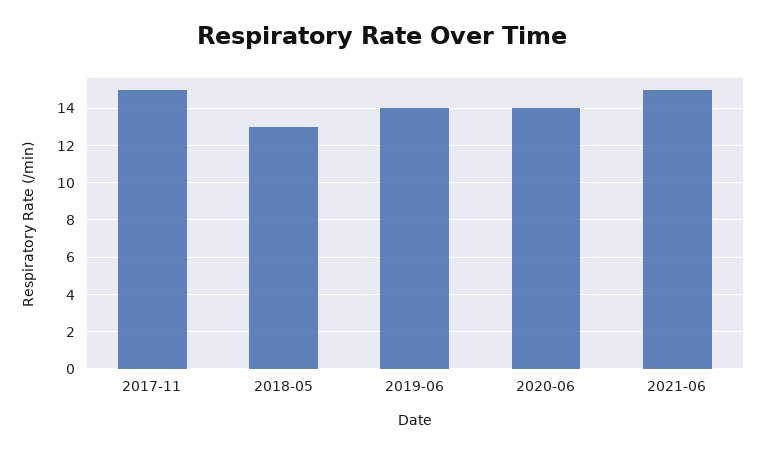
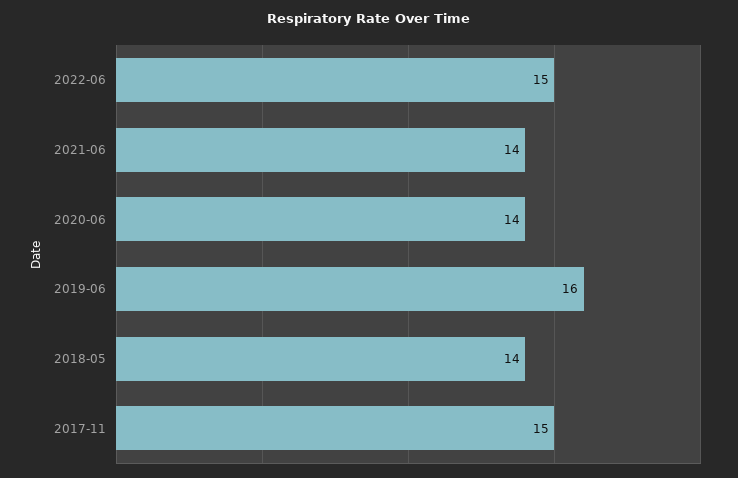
2018-05: 13 -> 14
2019-06: 14 -> 16
2021-06: 15 -> 14
2022-06: none -> 15

